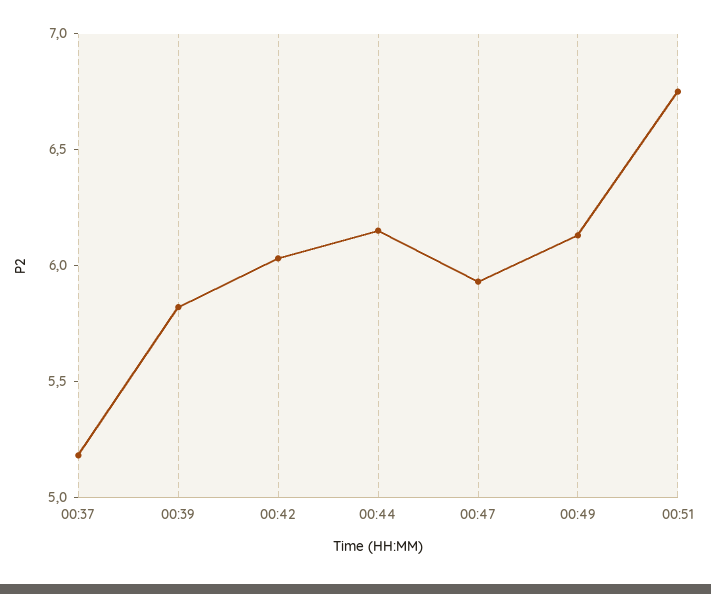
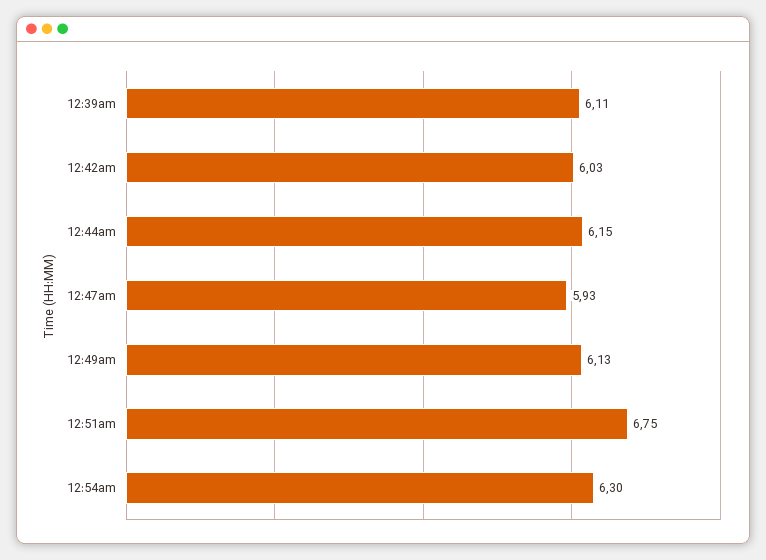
00:37: 5.2 -> none
00:39: 5.8 -> 6.11
12:54am: none -> 6.3

